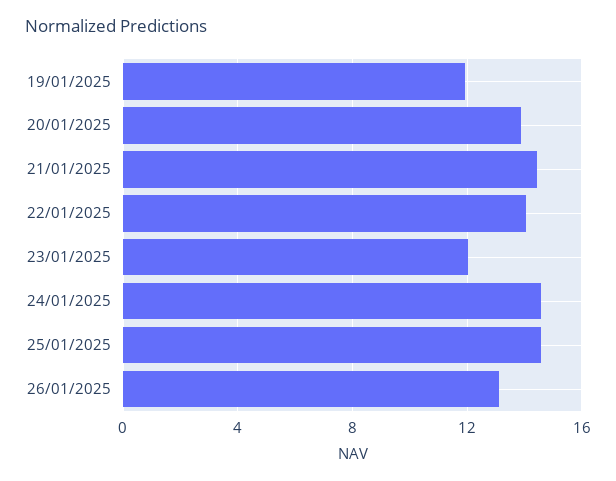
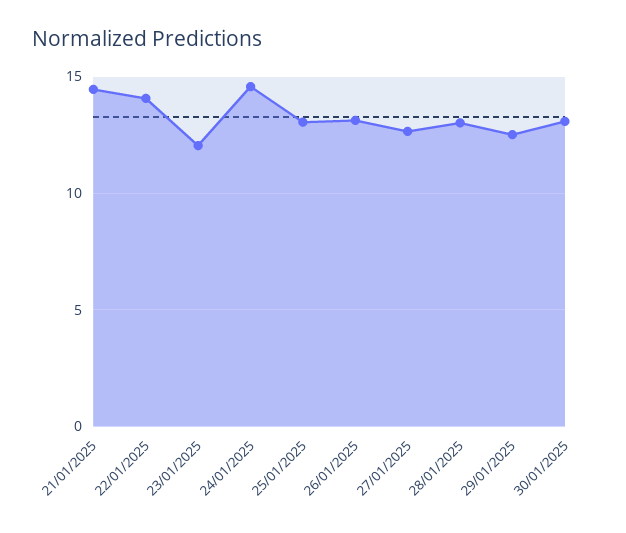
19/01/2025: 12 -> none
20/01/2025: 14 -> none
25/01/2025: 14.5 -> 13
27/01/2025: none -> 12.5
28/01/2025: none -> 13
29/01/2025: none -> 12.5
30/01/2025: none -> 13

